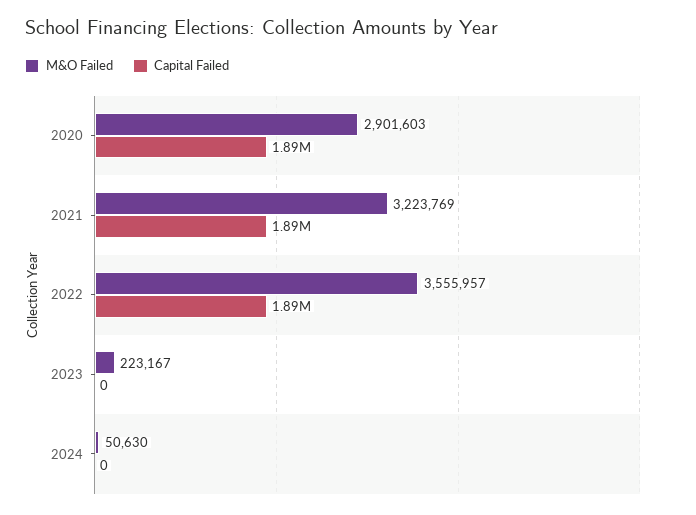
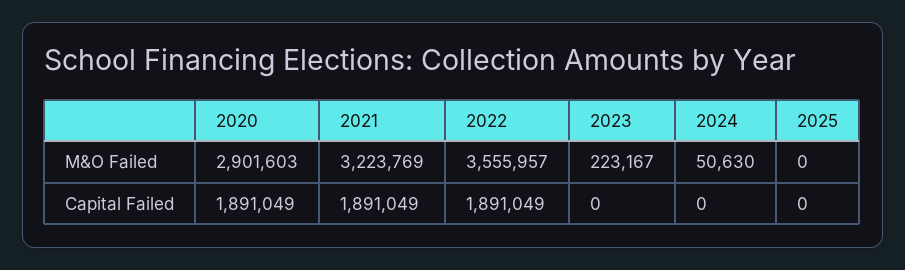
M&O Failed, 2025: none -> 0
Capital Failed, 2025: none -> 0

